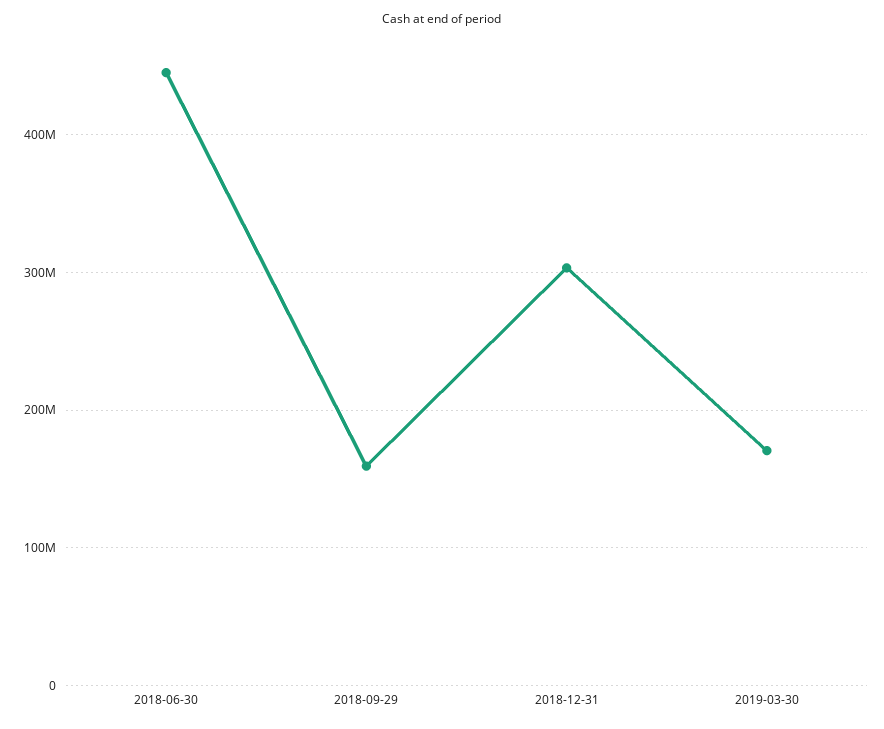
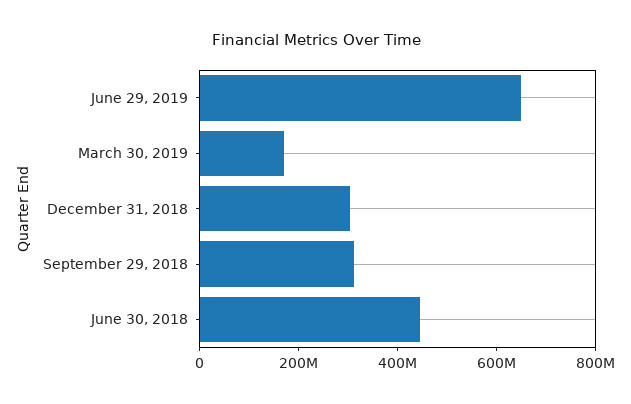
2018-09-29: 160000000 -> 300000000
June 29, 2019: none -> 650000000

